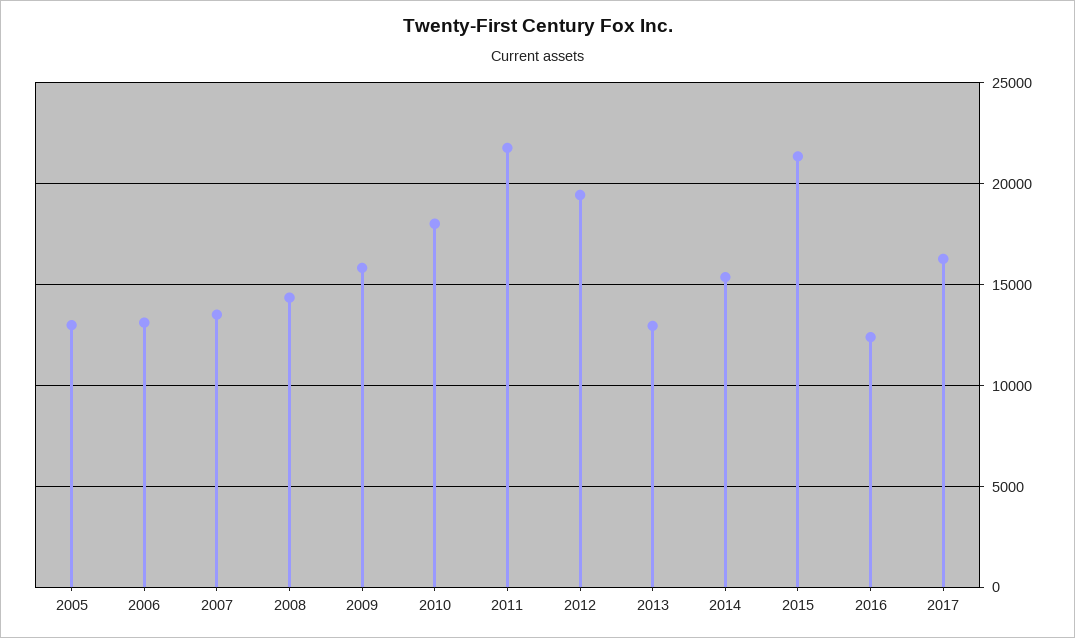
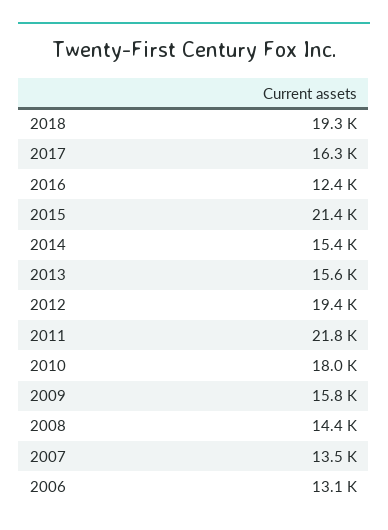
2005: 13000 -> none
2013: 13000 -> 15600
2018: none -> 19300

